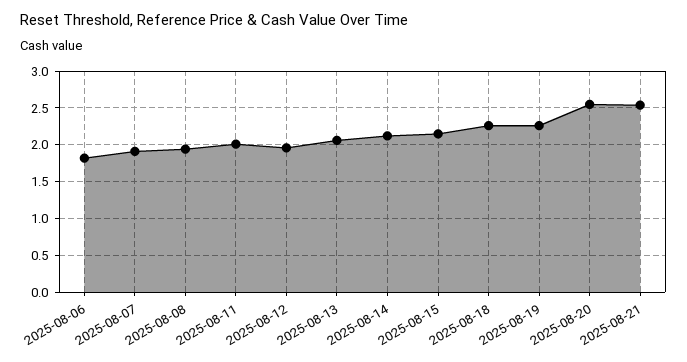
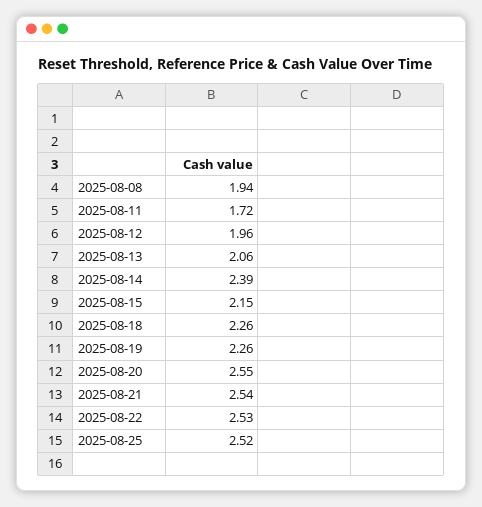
2025-08-06: 1.8 -> none
2025-08-07: 1.9 -> none
2025-08-11: 2 -> 1.72
2025-08-14: 2.1 -> 2.39
2025-08-22: none -> 2.53
2025-08-25: none -> 2.52

